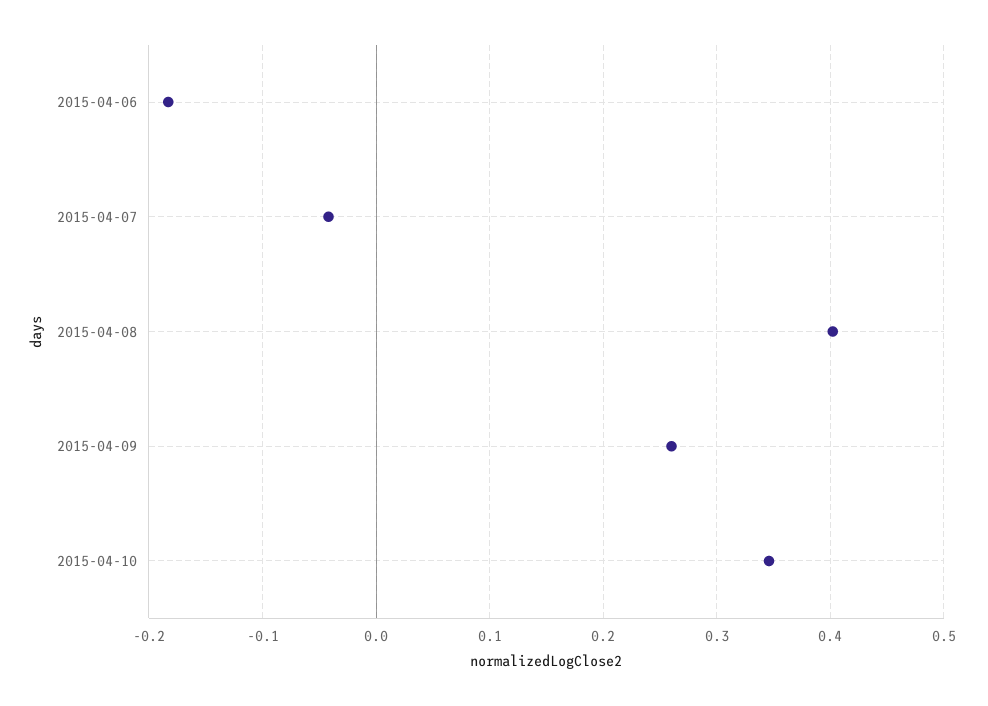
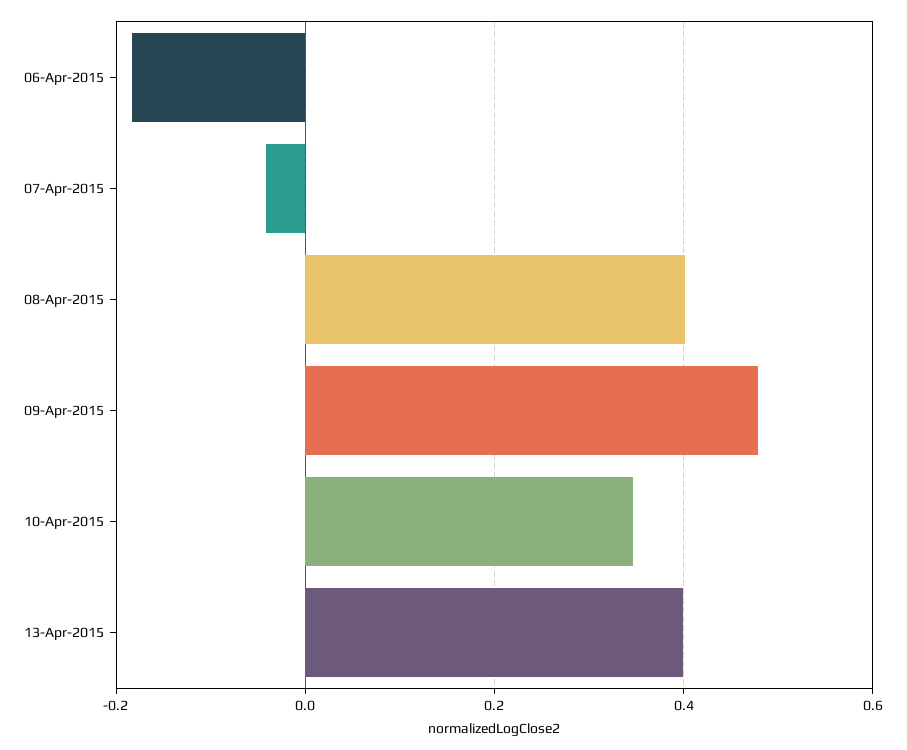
2015-04-09: 0.26 -> 0.48
13-Apr-2015: none -> 0.4

